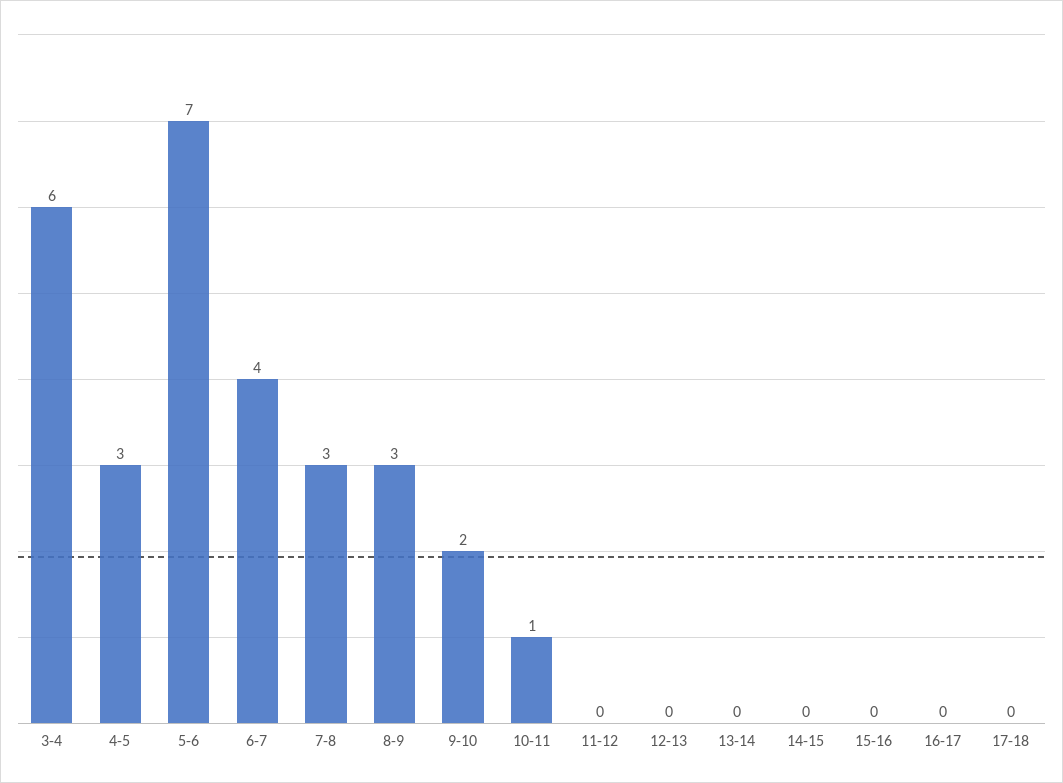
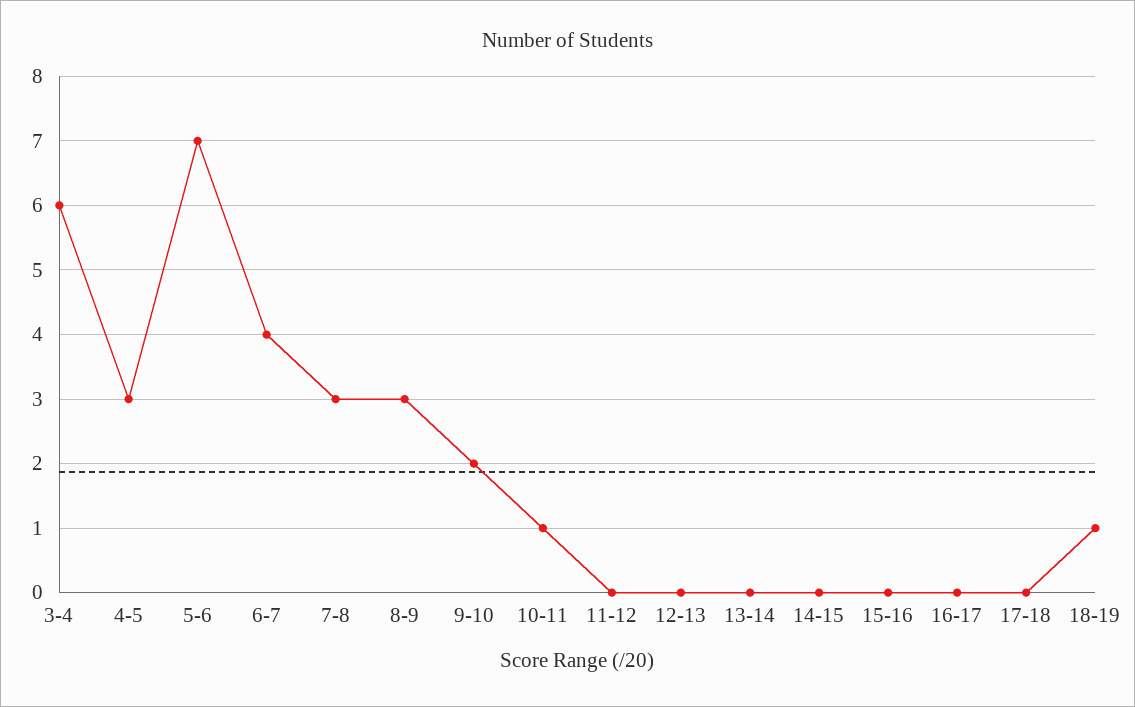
18-19: none -> 1

